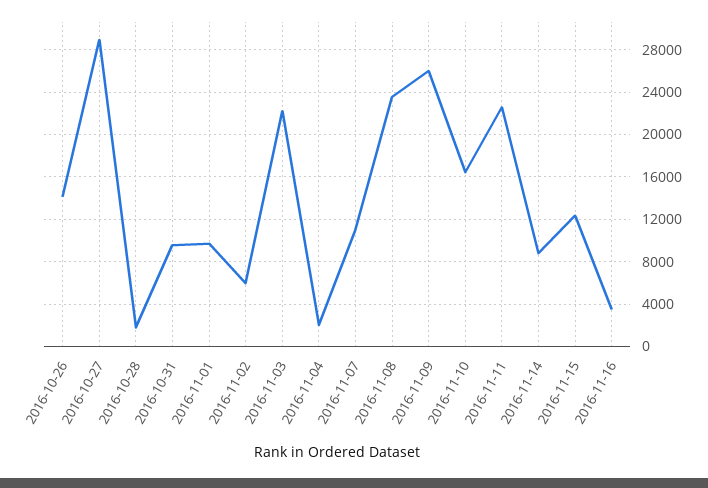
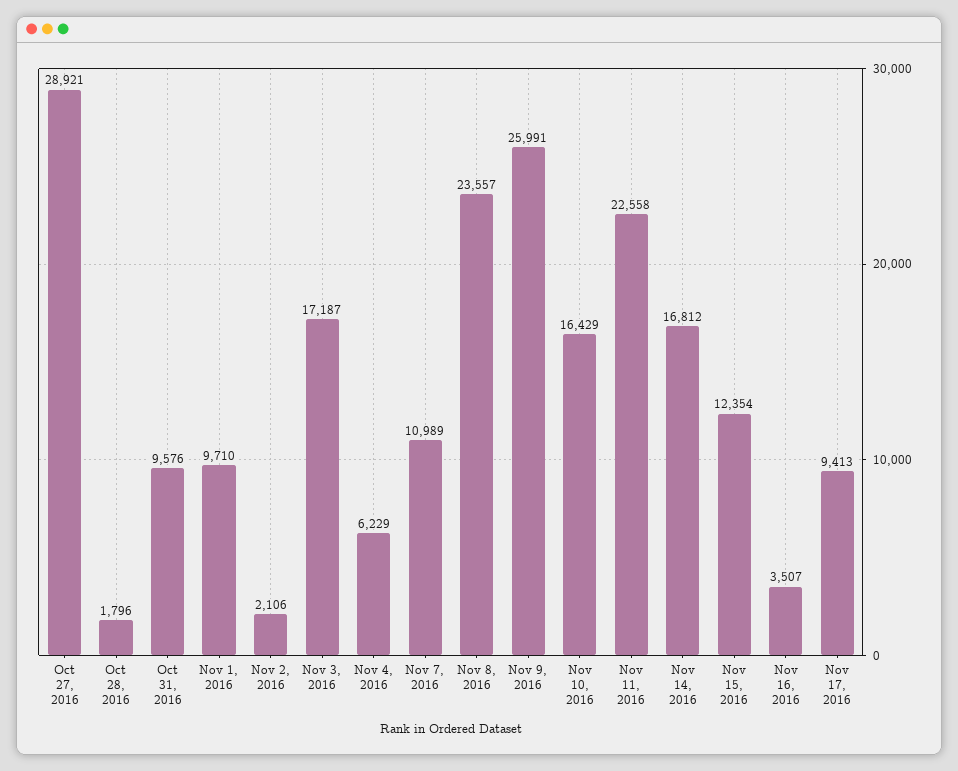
2016-10-26: 14000 -> none
2016-11-02: 6000 -> 2106
2016-11-03: 22000 -> 17187
2016-11-04: 2000 -> 6229
2016-11-14: 9000 -> 16812
Nov 17, 2016: none -> 9413

